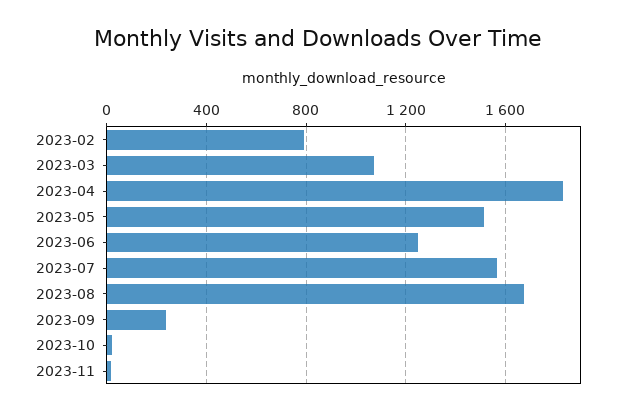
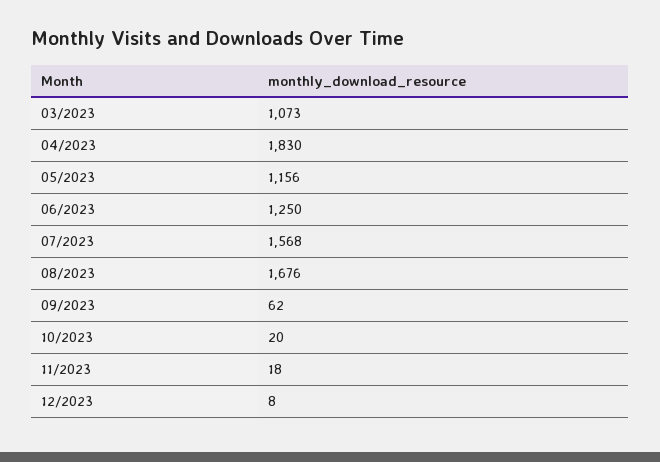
2023-02: 800 -> none
2023-05: 1500 -> 1156
2023-09: 250 -> 62
12/2023: none -> 8

